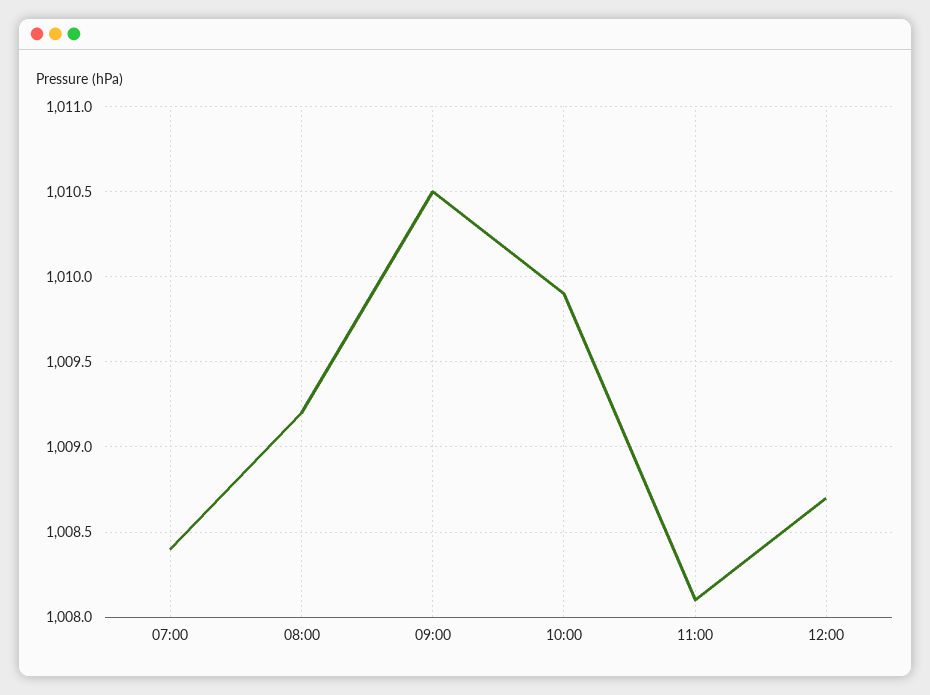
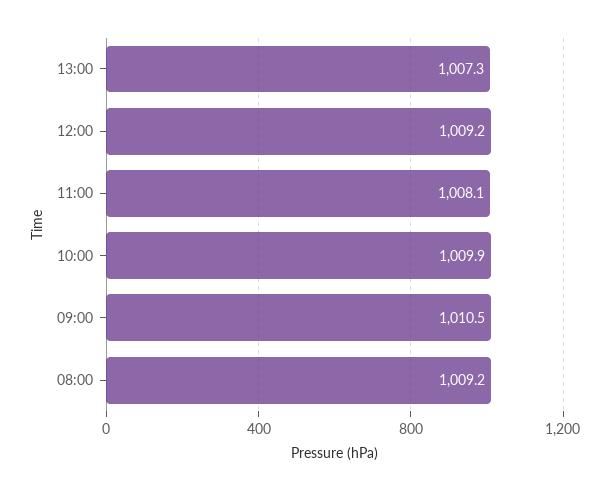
07:00: 1008.4 -> none
12:00: 1008.7 -> 1009.2
13:00: none -> 1007.3

